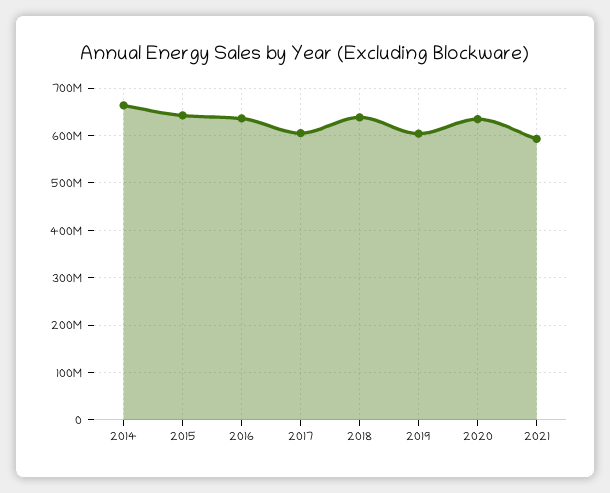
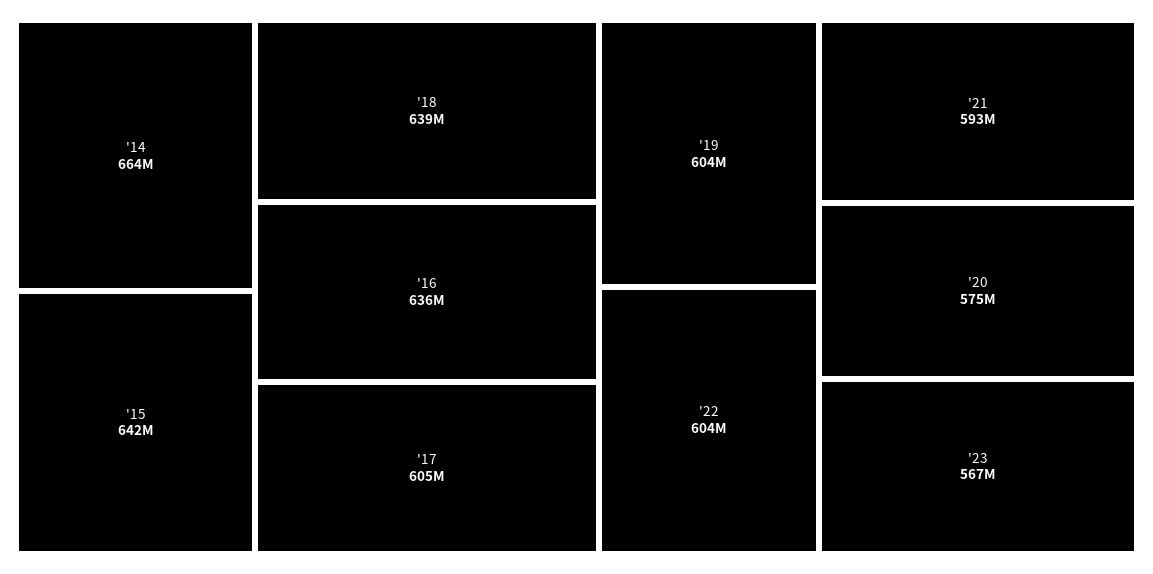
2020: 640000000 -> 575000000
'22: none -> 604000000
'23: none -> 567000000

